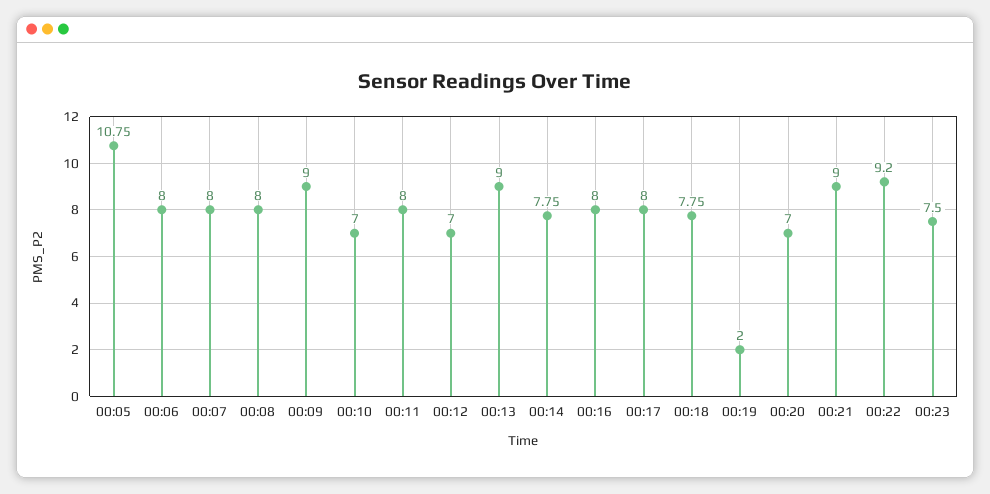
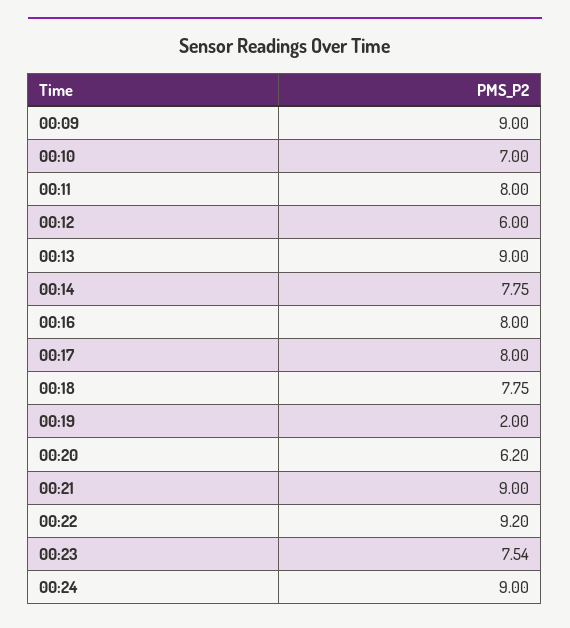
00:05: 10.75 -> none
00:06: 8 -> none
00:07: 8 -> none
00:08: 8 -> none
00:12: 7 -> 6
00:20: 7 -> 6.2
00:23: 7.5 -> 7.54
00:24: none -> 9

